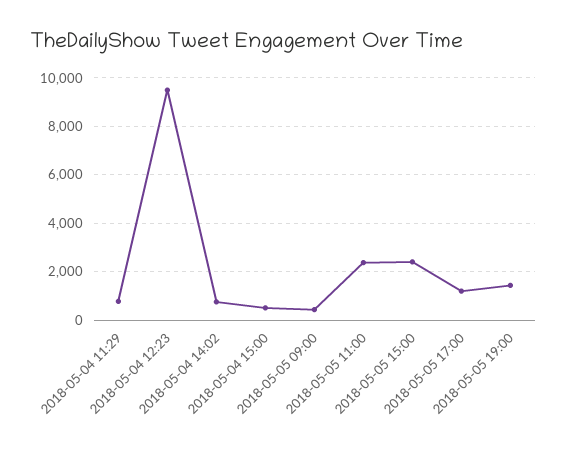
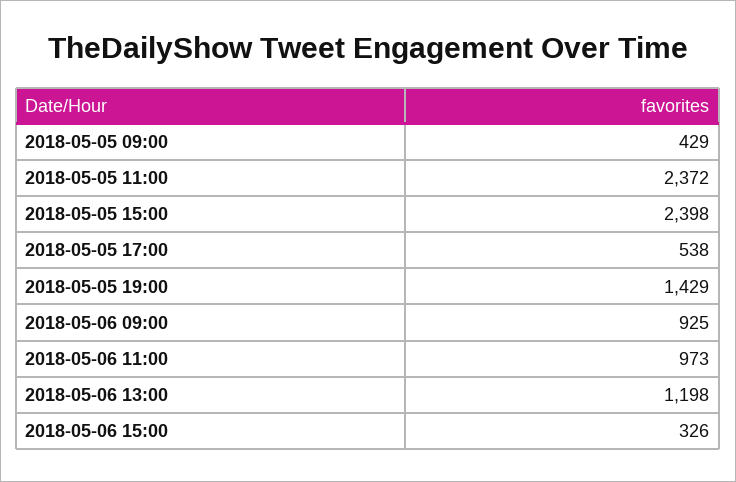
2018-05-04 11:29: 750 -> none
2018-05-04 12:23: 9500 -> none
2018-05-04 14:02: 750 -> none
2018-05-04 15:00: 500 -> none
2018-05-05 17:00: 1250 -> 538
2018-05-06 09:00: none -> 925
2018-05-06 11:00: none -> 973
2018-05-06 13:00: none -> 1198
2018-05-06 15:00: none -> 326

